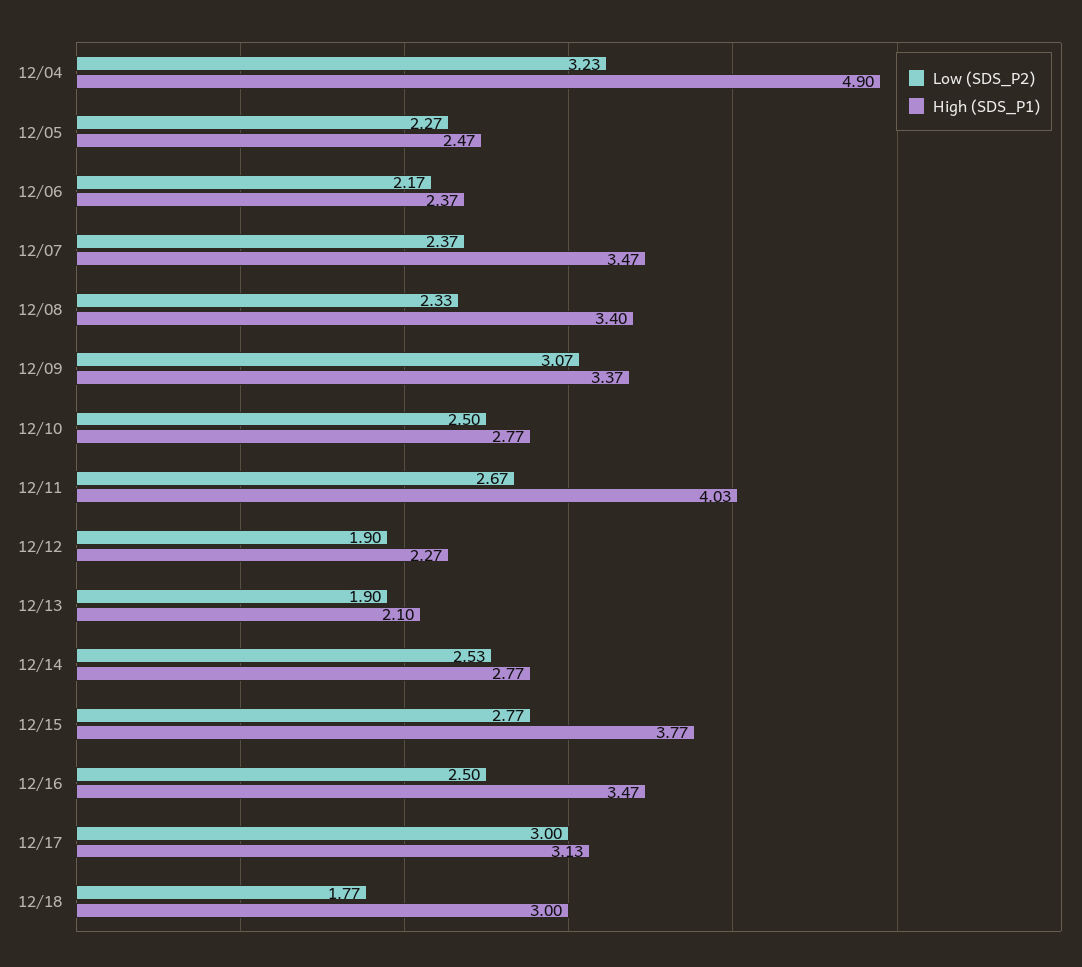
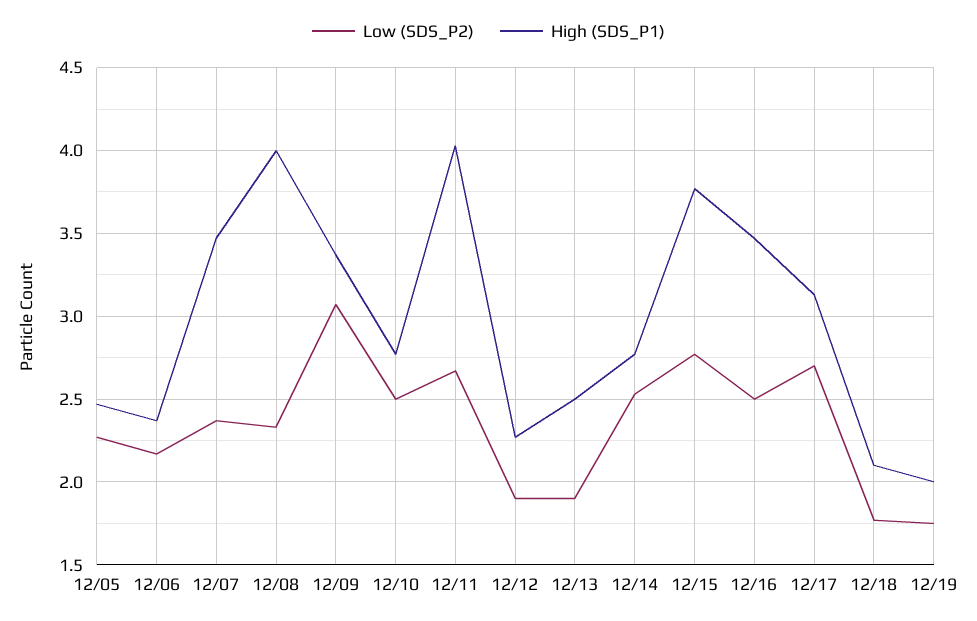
Low (SDS_P2), 12/04: 3.23 -> none
High (SDS_P1), 12/04: 4.9 -> none
High (SDS_P1), 12/08: 3.4 -> 4
High (SDS_P1), 12/13: 2.1 -> 2.5
Low (SDS_P2), 12/17: 3 -> 2.7
High (SDS_P1), 12/18: 3 -> 2.1
Low (SDS_P2), 12/19: none -> 1.75
High (SDS_P1), 12/19: none -> 2

